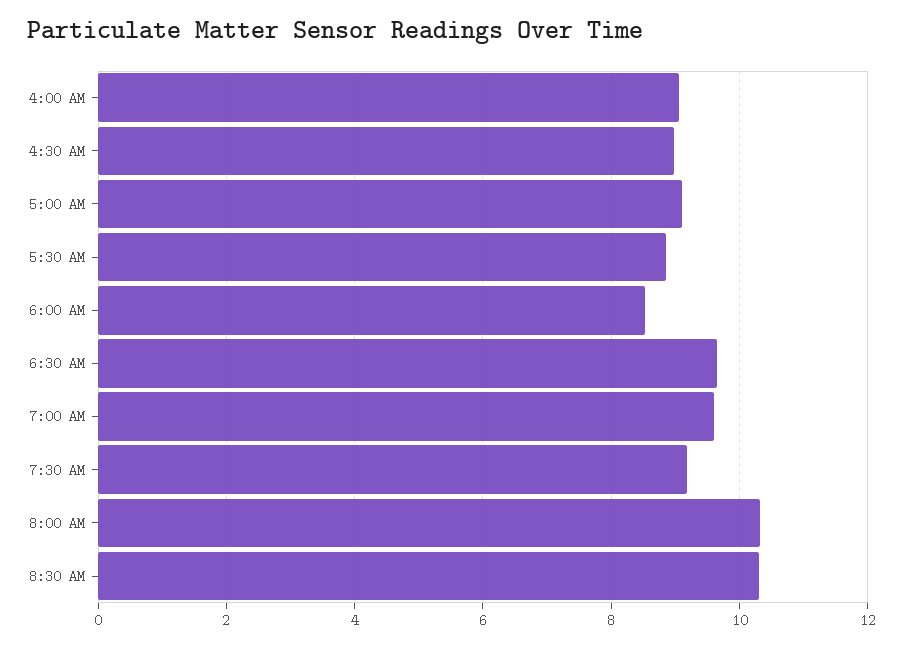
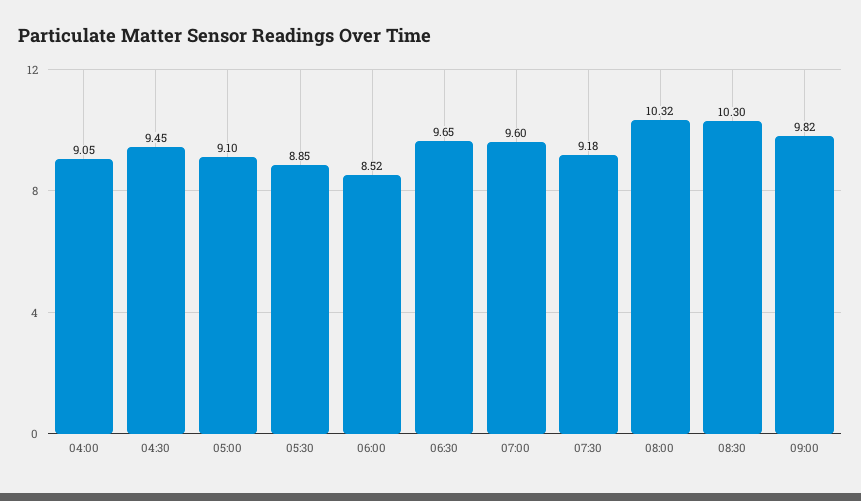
4:30 AM: 9 -> 9.45
09:00: none -> 9.82

